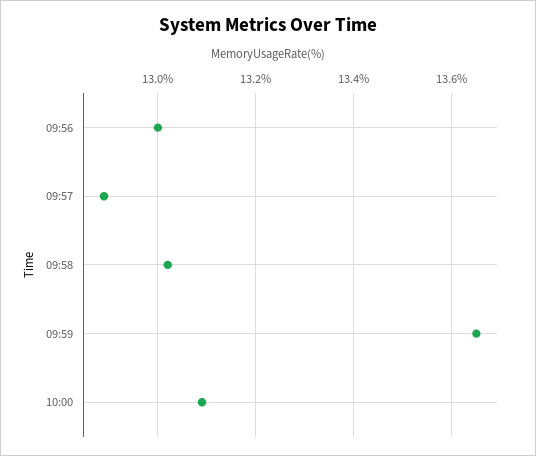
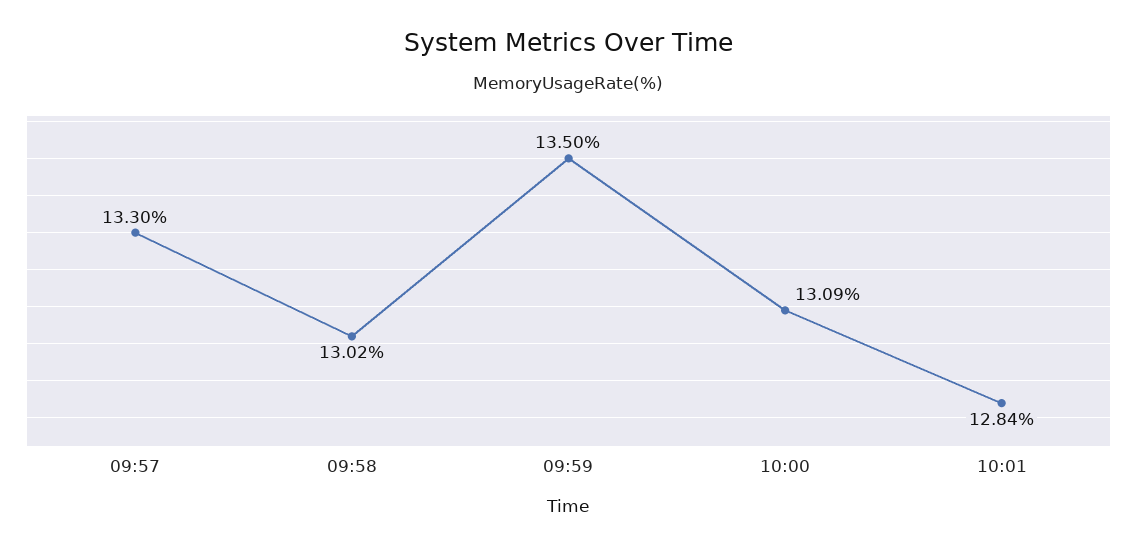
09:56: 13 -> none
09:57: 12.9 -> 13.3
09:59: 13.65 -> 13.5
10:01: none -> 12.84

